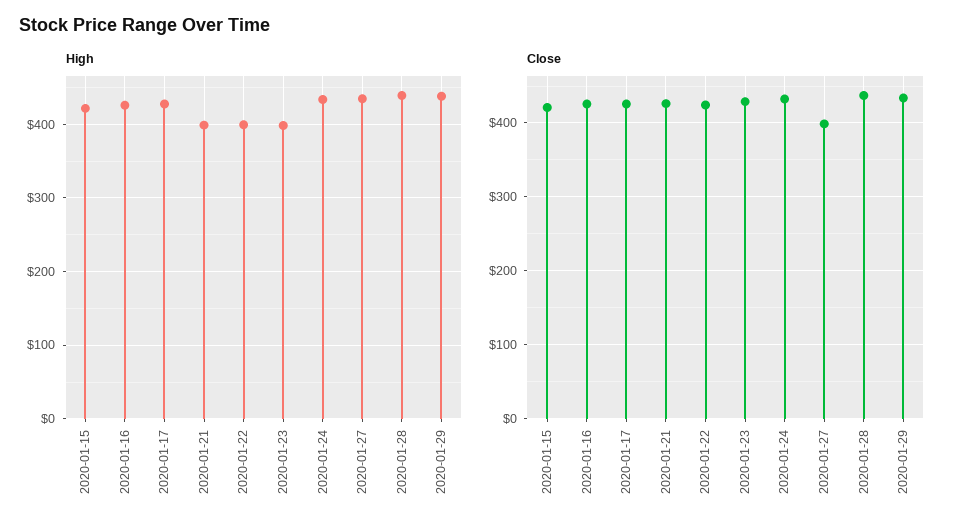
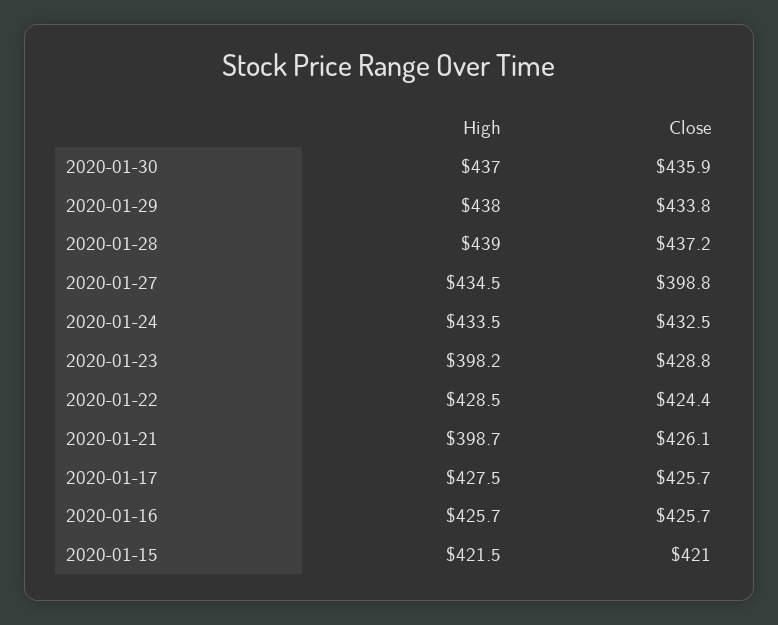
High, 2020-01-22: 400 -> 428.5
High, 2020-01-30: none -> 437
Close, 2020-01-30: none -> 435.9

